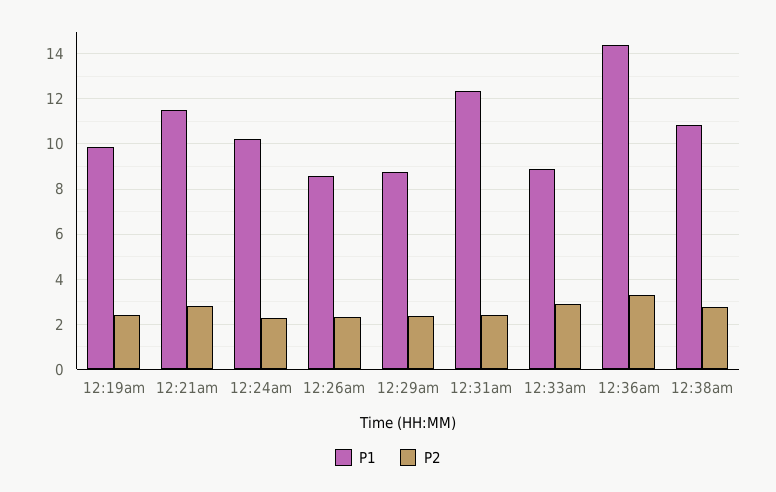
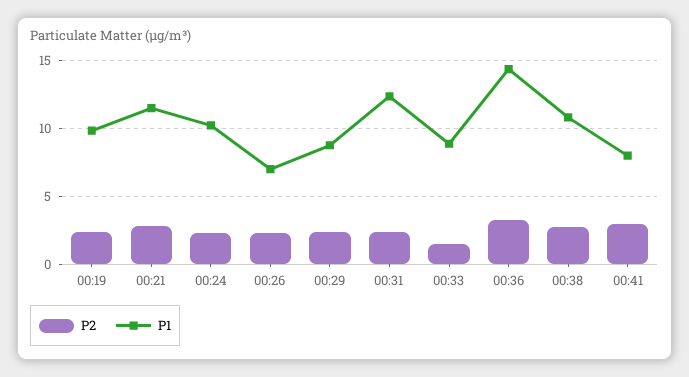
P1, 12:26am: 8.5 -> 7
P2, 12:33am: 3 -> 1.5
P2, 00:41: none -> 3
P1, 00:41: none -> 8

